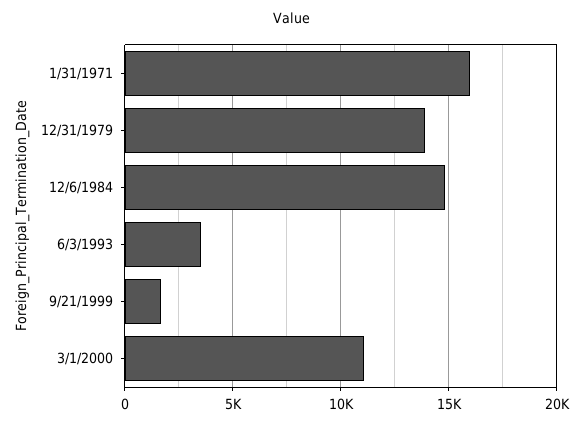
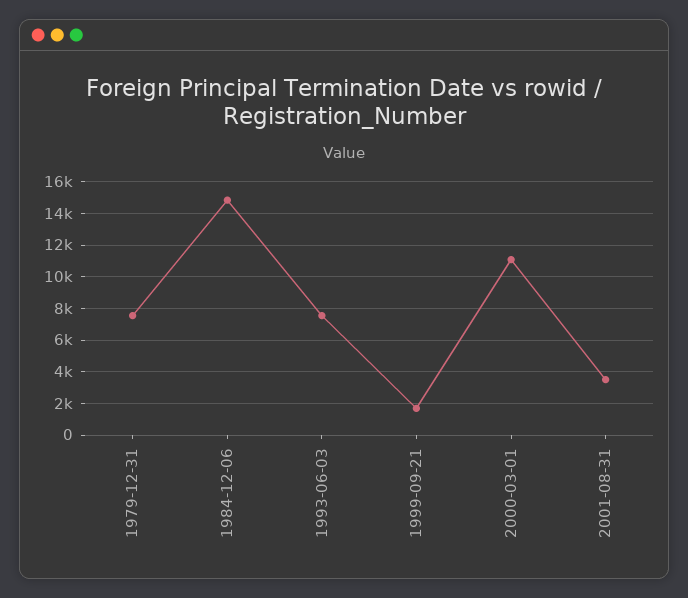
1/31/1971: 16000 -> none
12/31/1979: 14000 -> 7500
6/3/1993: 3500 -> 7500
2001-08-31: none -> 3500

